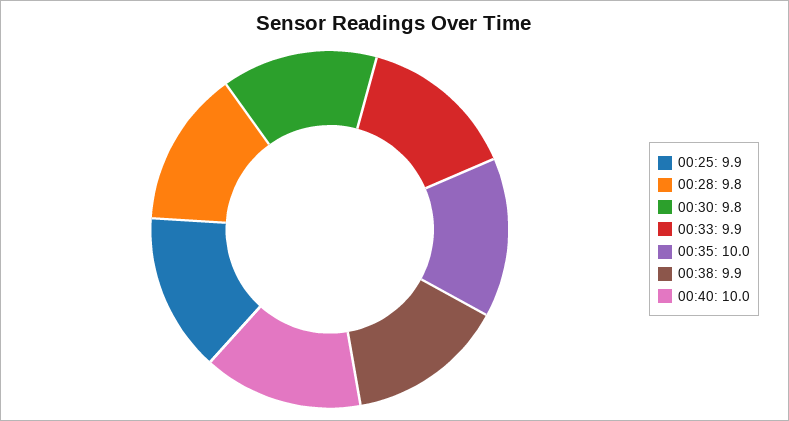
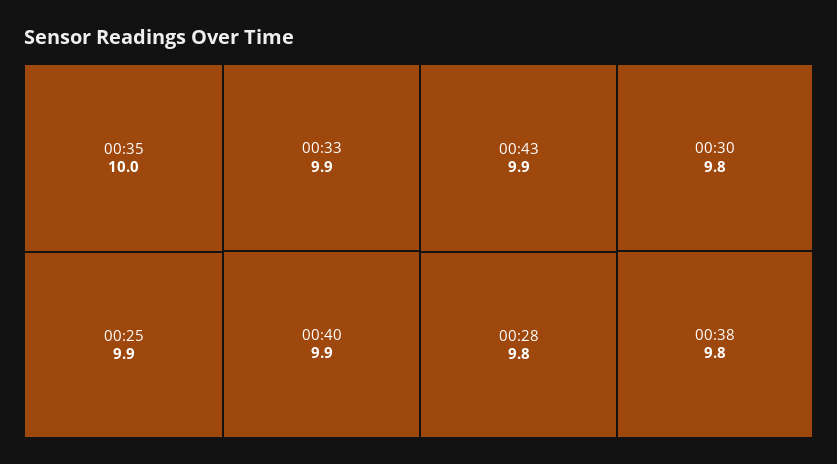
00:38: 9.9 -> 9.8
00:40: 10 -> 9.9
00:43: none -> 9.9

